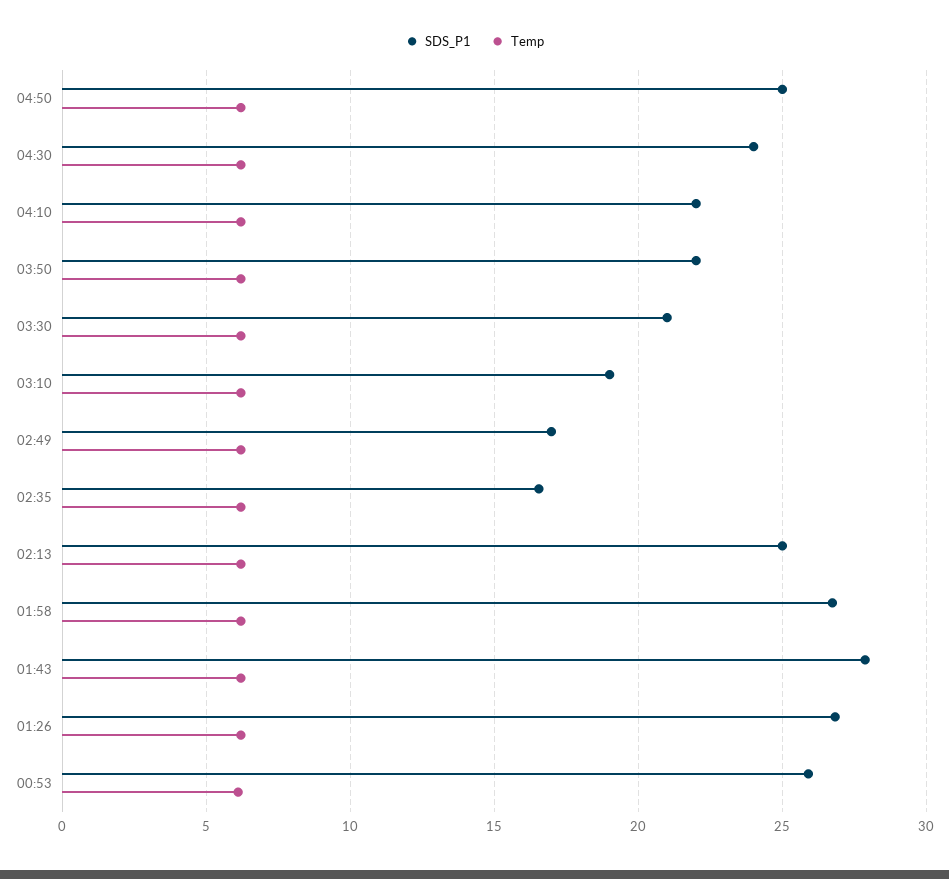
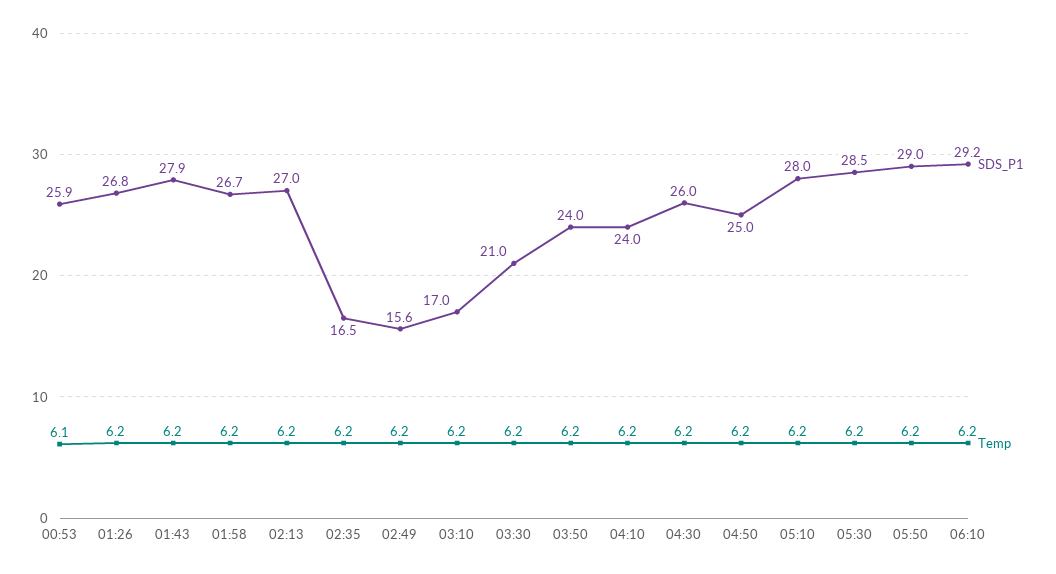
SDS_P1, 04:30: 24 -> 26
SDS_P1, 04:10: 22 -> 24
SDS_P1, 03:50: 22 -> 24
SDS_P1, 03:10: 19 -> 17
SDS_P1, 02:49: 17 -> 15.6
SDS_P1, 02:13: 25 -> 27
SDS_P1, 05:10: none -> 28
Temp, 05:10: none -> 6.2
SDS_P1, 05:30: none -> 28.5
Temp, 05:30: none -> 6.2
SDS_P1, 05:50: none -> 29
Temp, 05:50: none -> 6.2
SDS_P1, 06:10: none -> 29.2
Temp, 06:10: none -> 6.2

